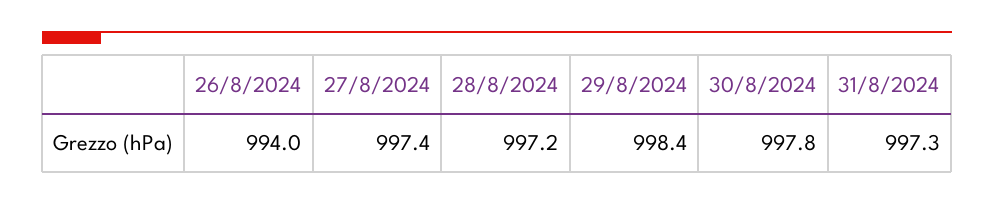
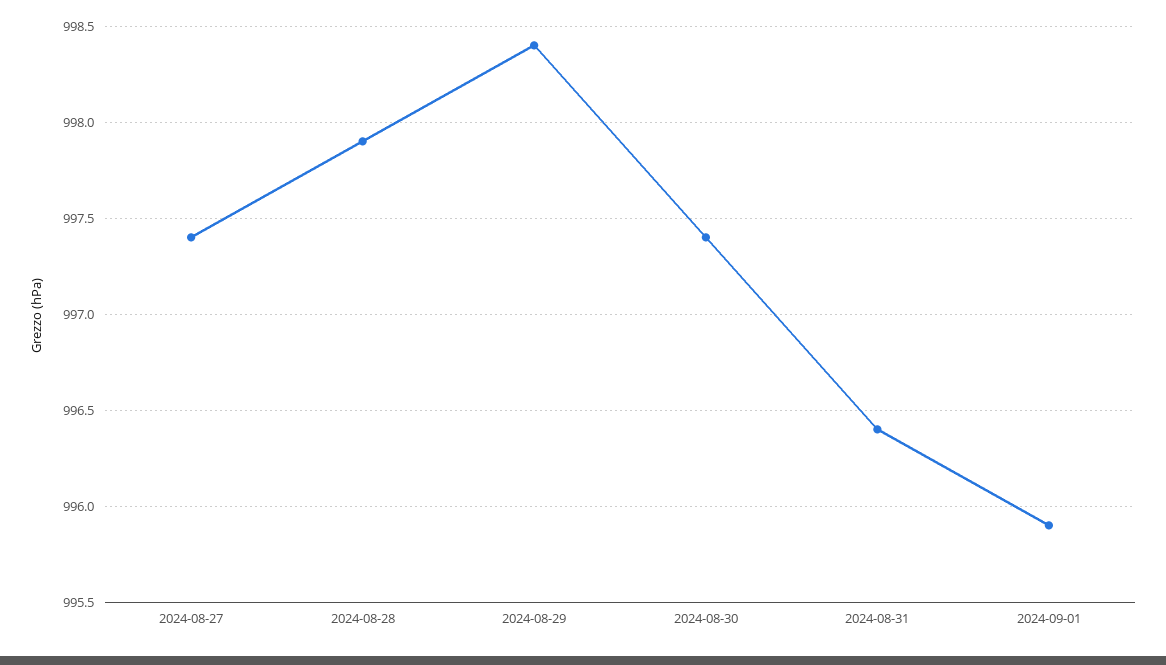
26/8/2024: 994 -> none
28/8/2024: 997.2 -> 997.9
30/8/2024: 997.8 -> 997.4
31/8/2024: 997.3 -> 996.4
2024-09-01: none -> 995.9

